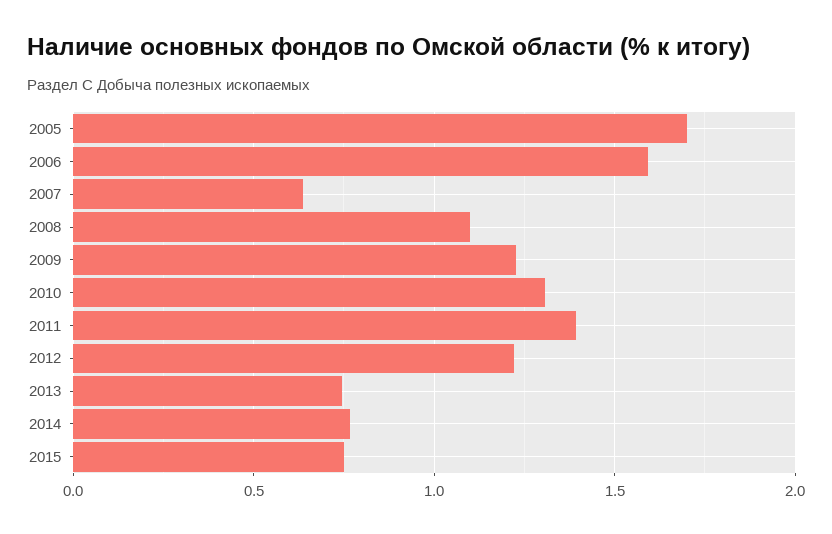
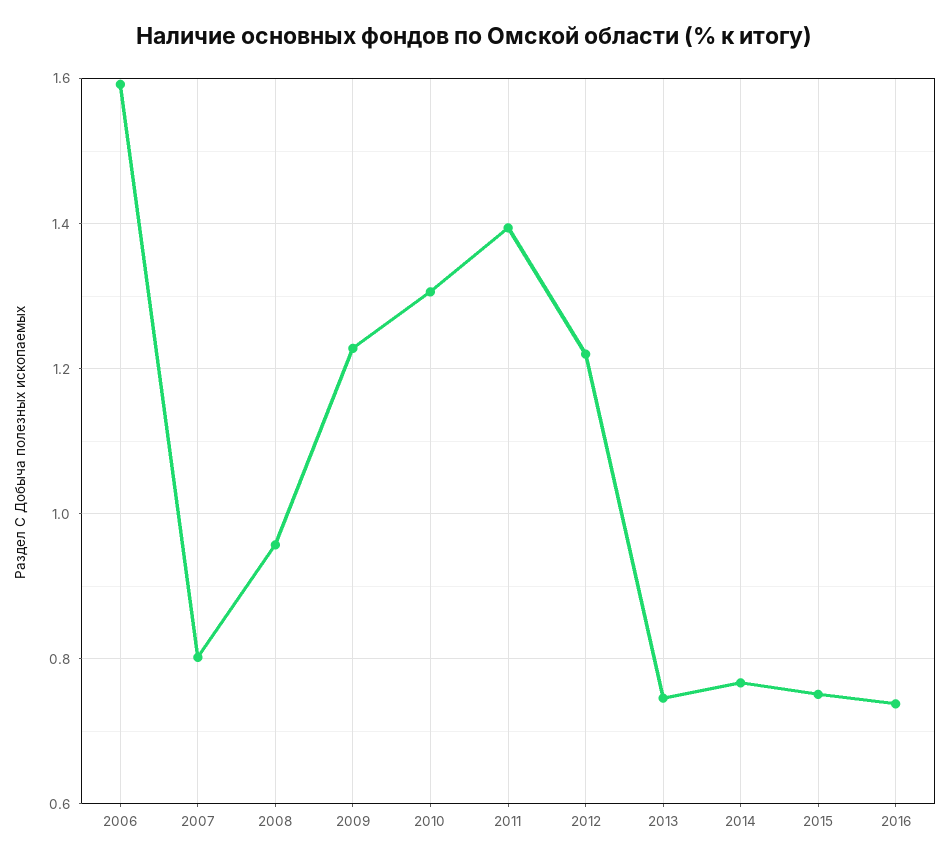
2005: 1.7 -> none
2007: 0.65 -> 0.8
2008: 1.1 -> 0.96
2016: none -> 0.74

